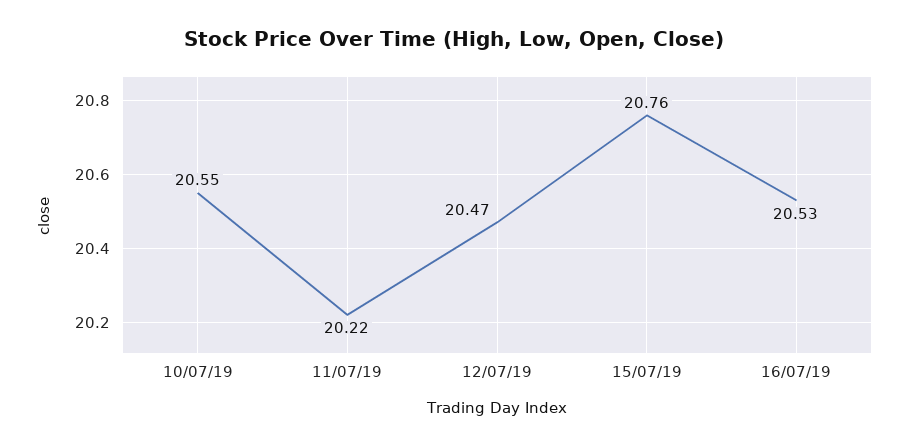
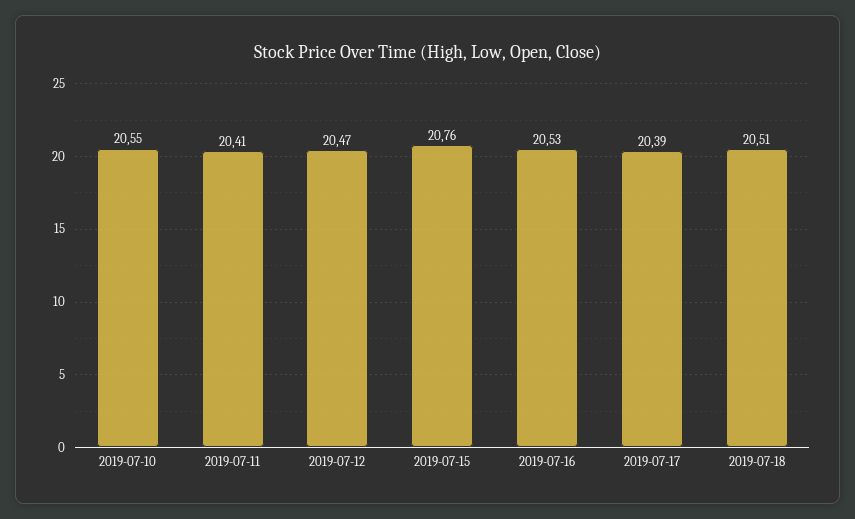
11/07/19: 20.22 -> 20.41
2019-07-17: none -> 20.39
2019-07-18: none -> 20.51

